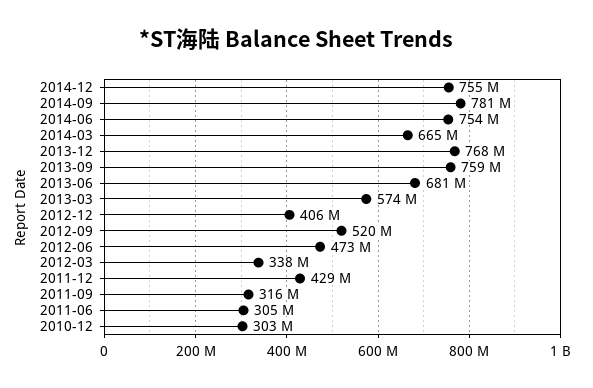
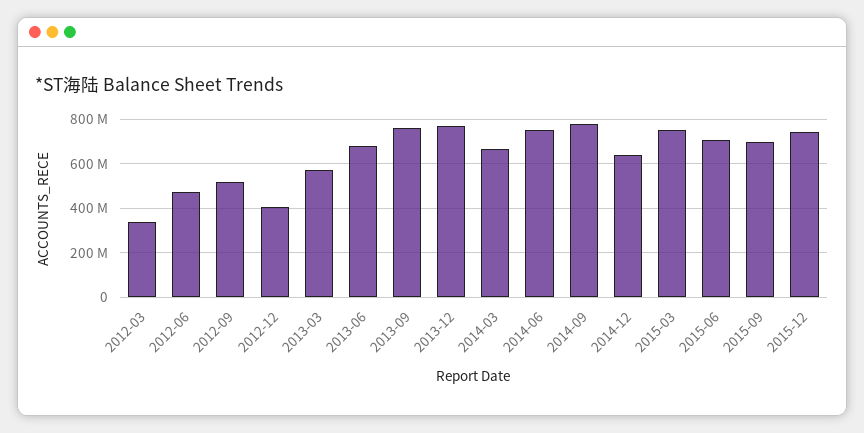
2014-12: 755000000 -> 650000000
2011-12: 429000000 -> none
2011-09: 316000000 -> none
2011-06: 305000000 -> none
2010-12: 303000000 -> none
2015-03: none -> 750000000
2015-06: none -> 700000000
2015-09: none -> 700000000
2015-12: none -> 750000000

